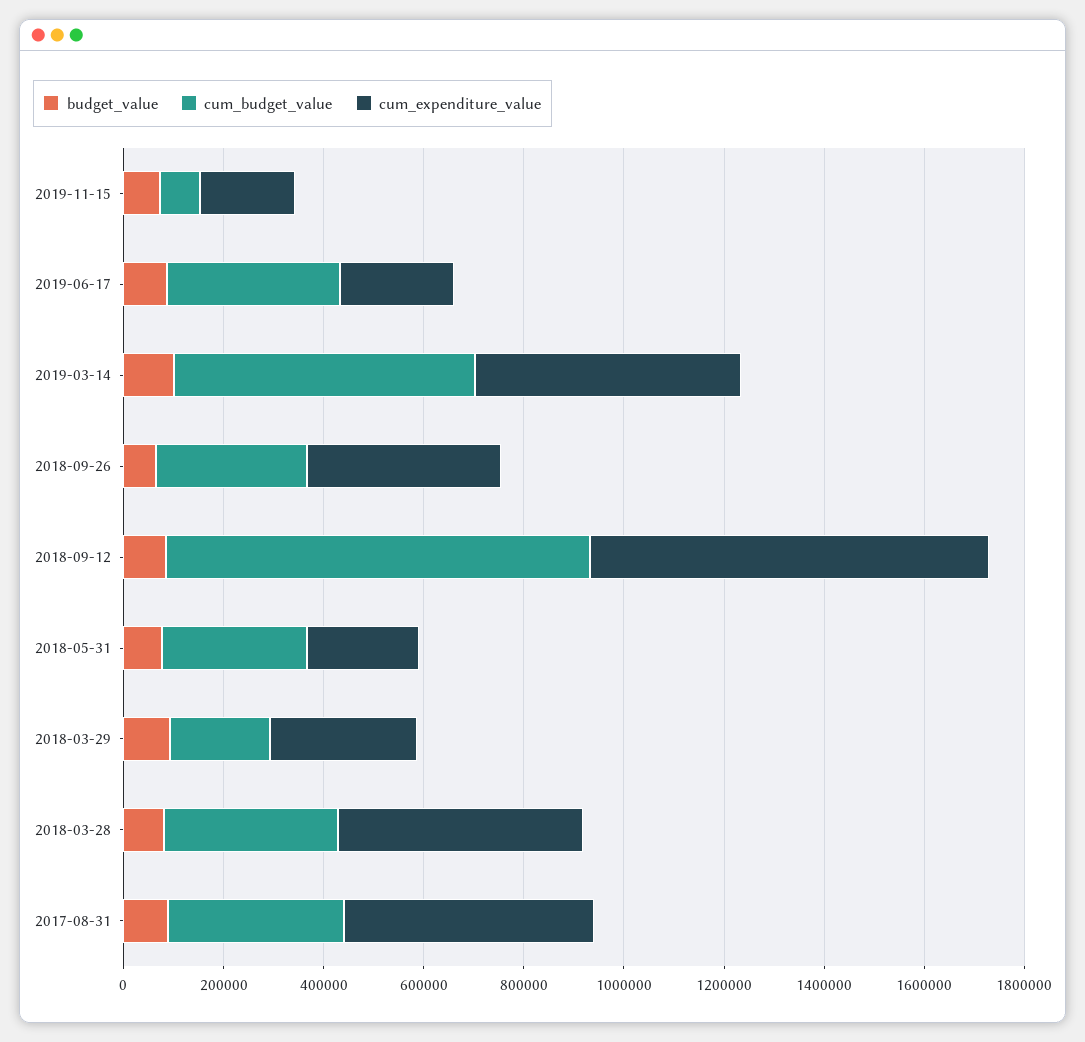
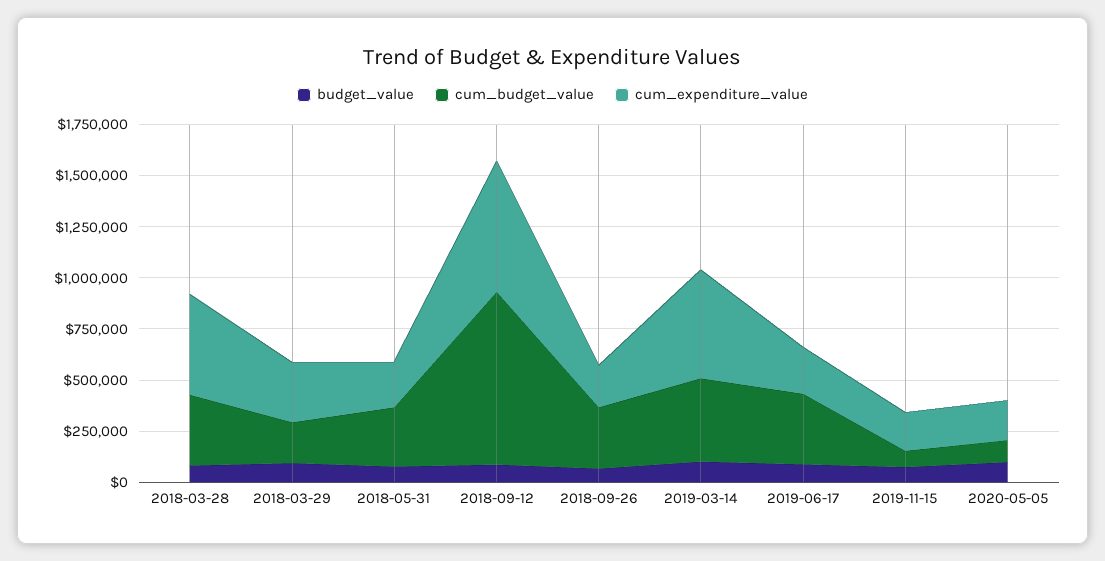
cum_budget_value, 2019-03-14: 600000 -> 400000
cum_expenditure_value, 2018-09-26: 400000 -> 200000
cum_expenditure_value, 2018-09-12: 800000 -> 650000
budget_value, 2017-08-31: 100000 -> none
cum_budget_value, 2017-08-31: 350000 -> none
cum_expenditure_value, 2017-08-31: 500000 -> none
budget_value, 2020-05-05: none -> 100000
cum_budget_value, 2020-05-05: none -> 100000
cum_expenditure_value, 2020-05-05: none -> 200000

